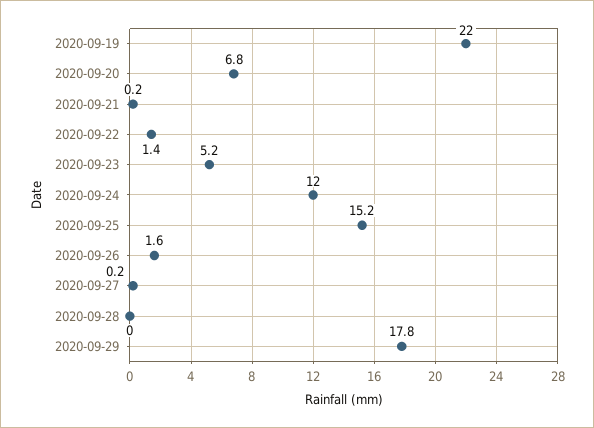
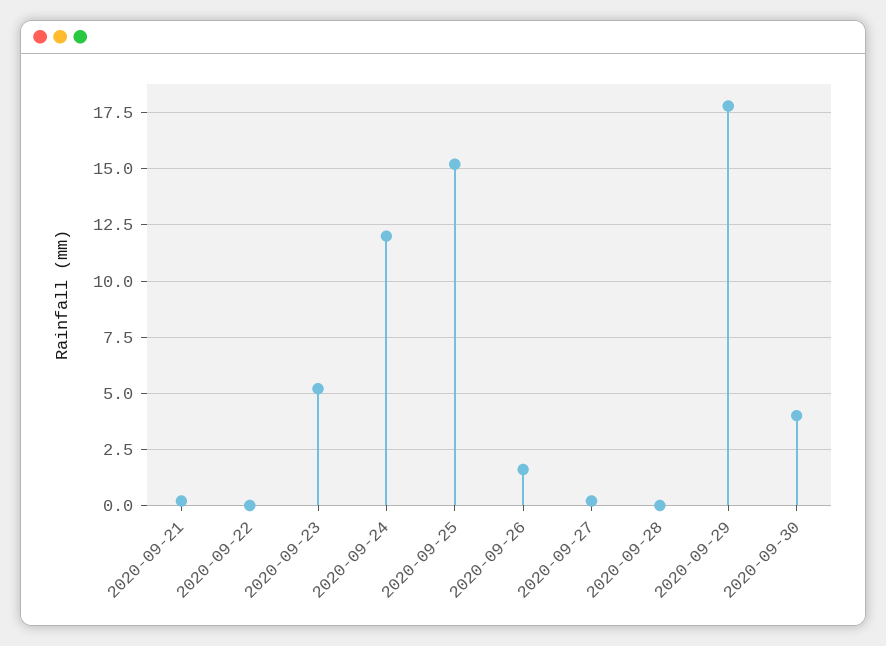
2020-09-19: 22 -> none
2020-09-20: 6.8 -> none
2020-09-22: 1.4 -> 0
2020-09-30: none -> 4

